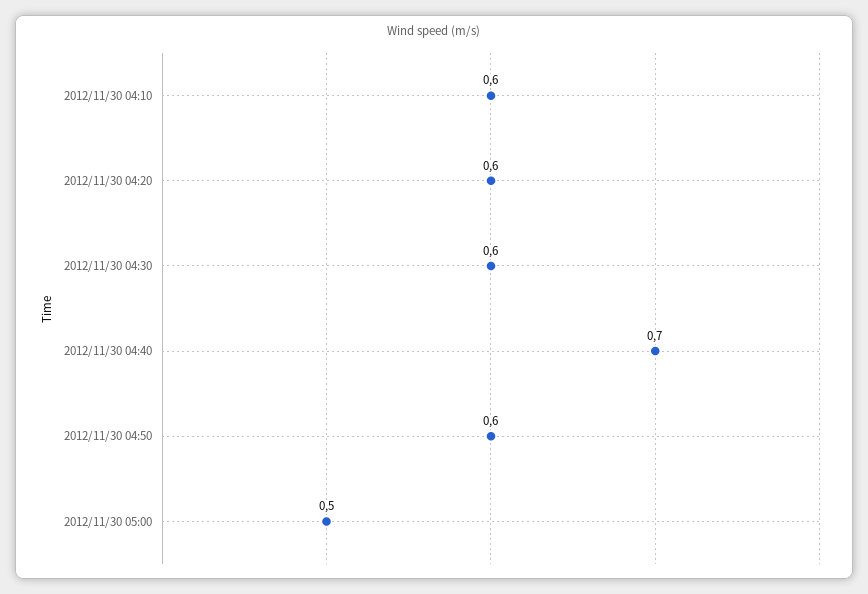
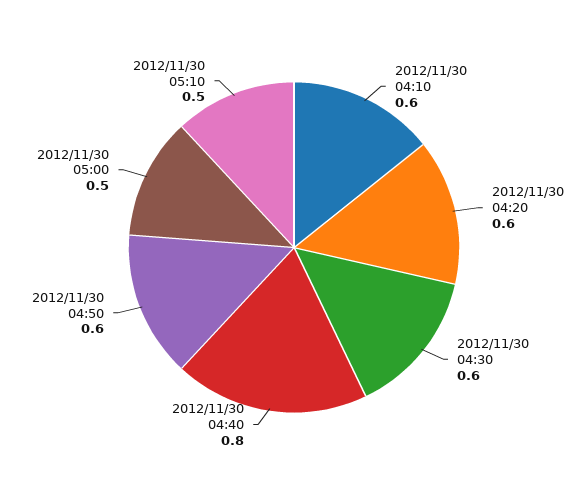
2012/11/30 04:40: 0.7 -> 0.8
2012/11/30 05:10: none -> 0.5

